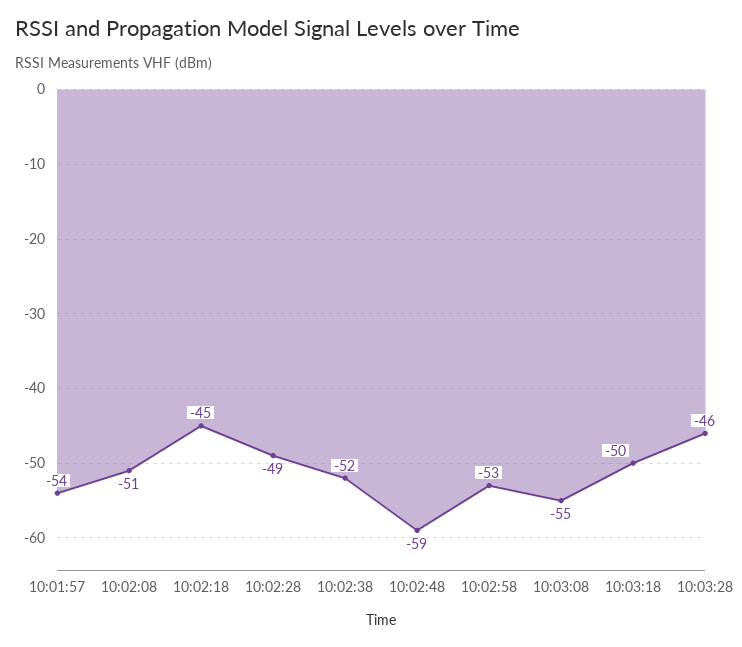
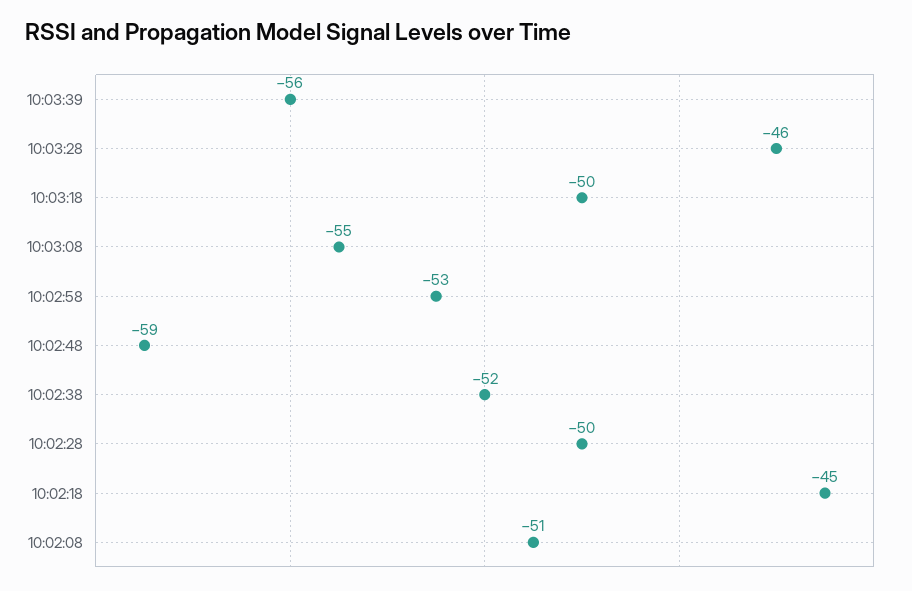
10:01:57: -54 -> none
10:02:28: -49 -> -50
10:03:39: none -> -56

